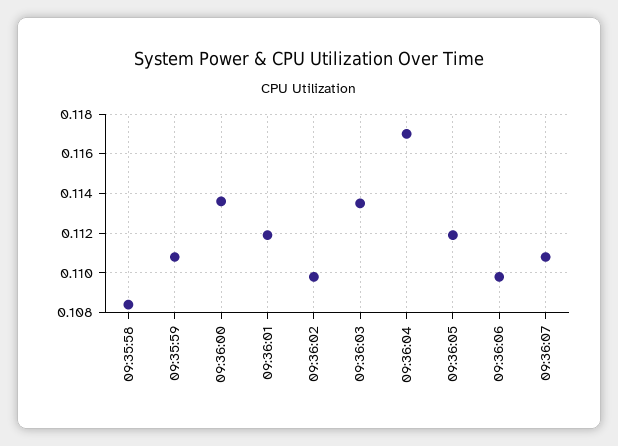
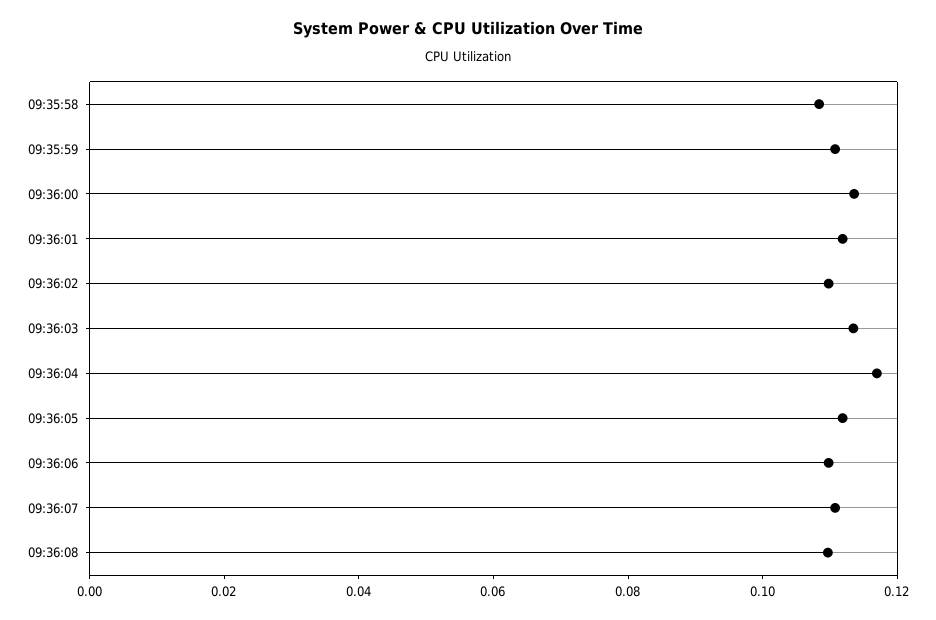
09:36:08: none -> 0.11

